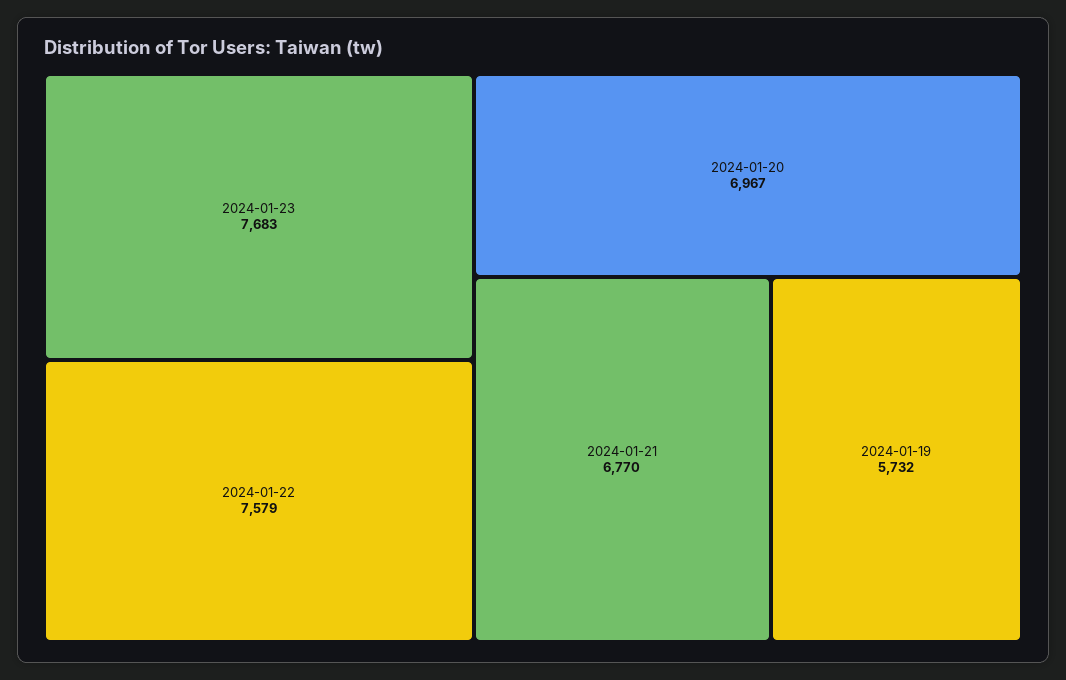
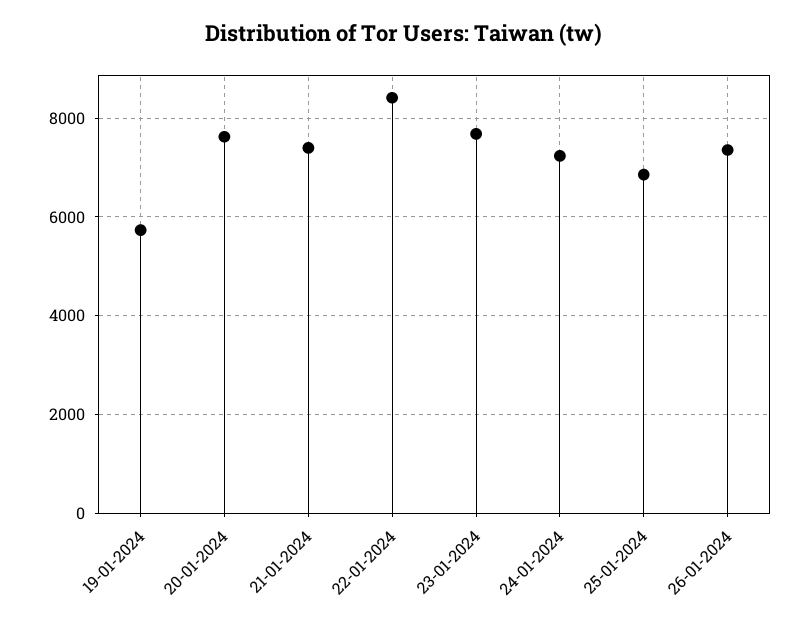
2024-01-22: 7579 -> 8400
2024-01-20: 6967 -> 7600
2024-01-21: 6770 -> 7400
24-01-2024: none -> 7200
25-01-2024: none -> 6800
26-01-2024: none -> 7400

